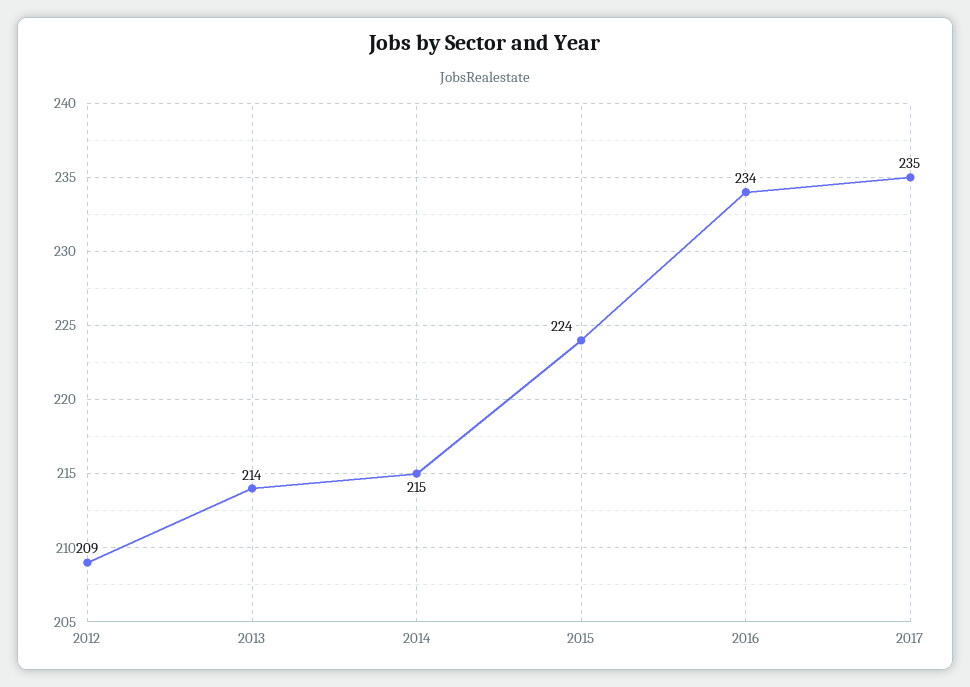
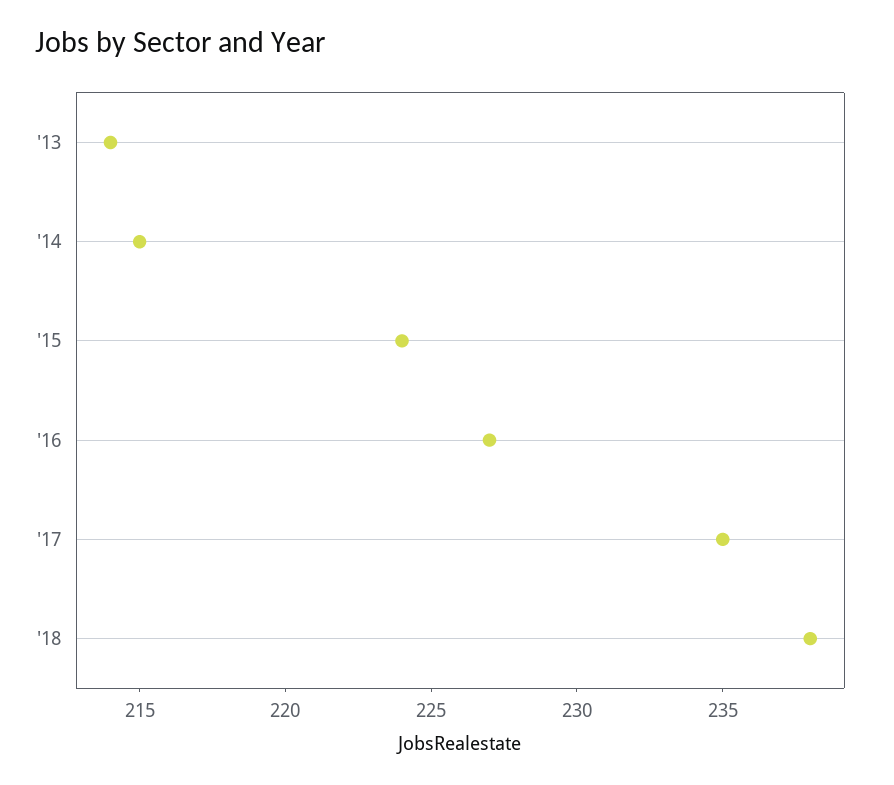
2012: 209 -> none
2016: 234 -> 227
'18: none -> 238

